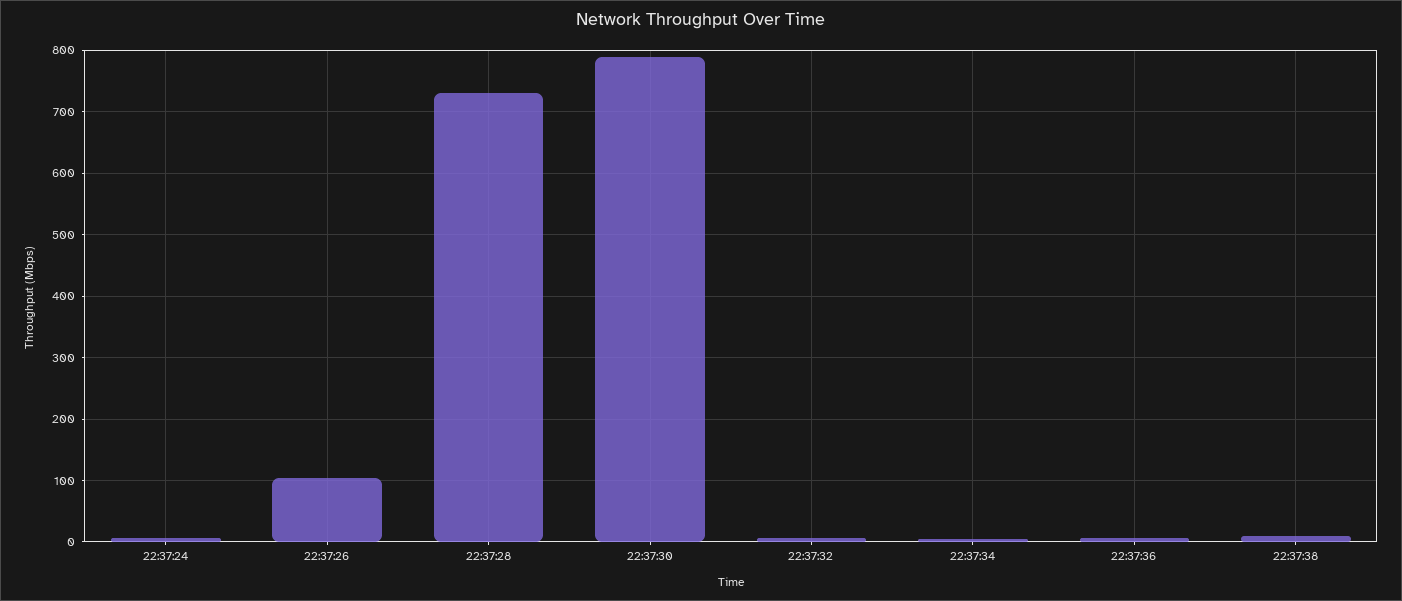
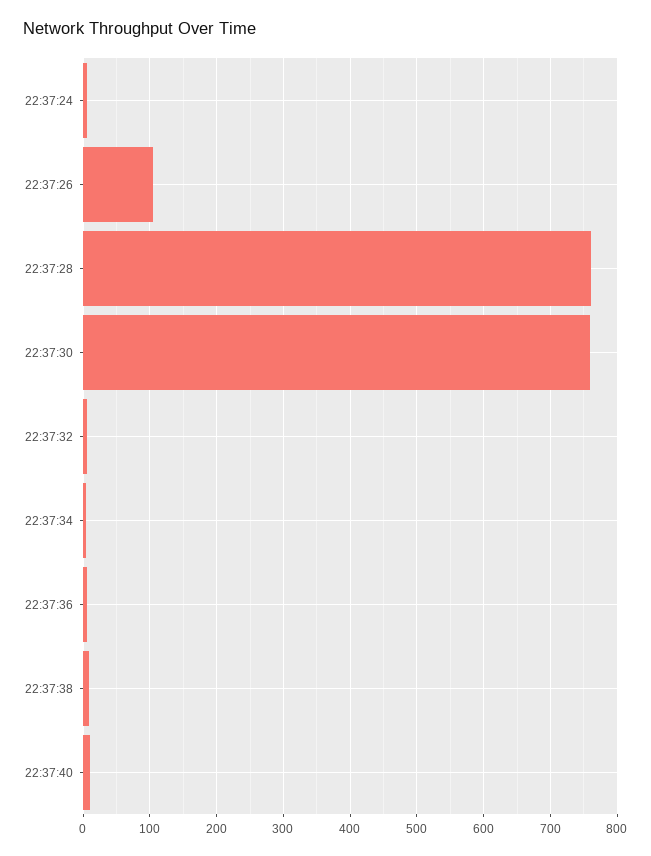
22:37:28: 730 -> 760
22:37:30: 790 -> 760
22:37:40: none -> 10

